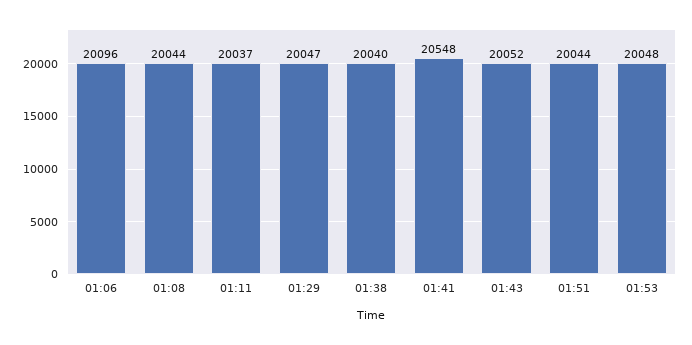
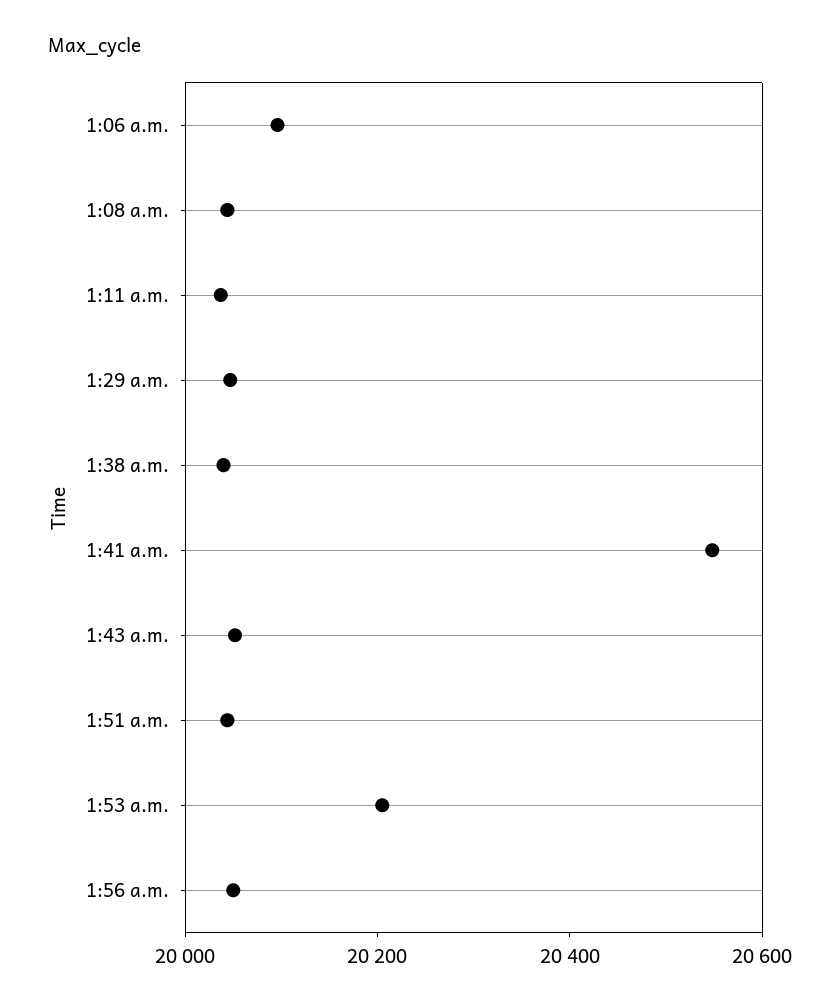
01:53: 20048 -> 20200
1:56 a.m.: none -> 20050

